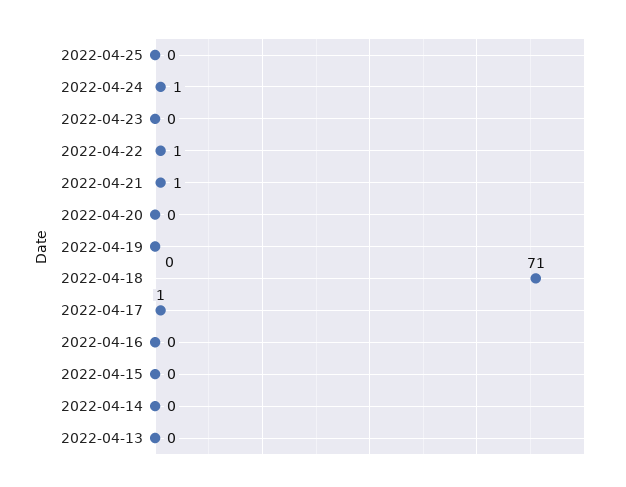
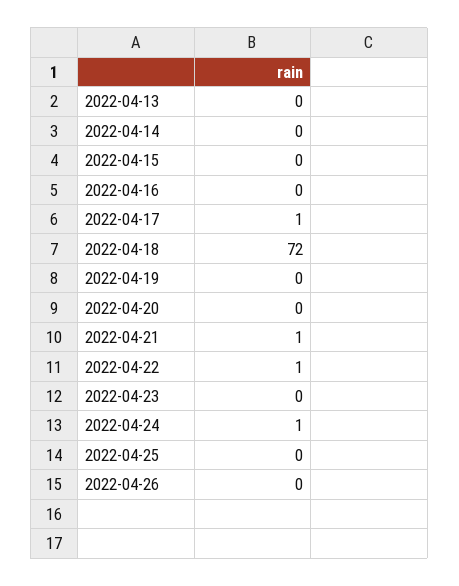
2022-04-18: 71 -> 72
2022-04-26: none -> 0

